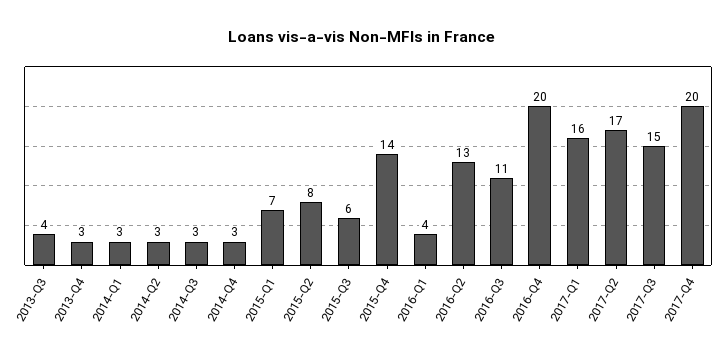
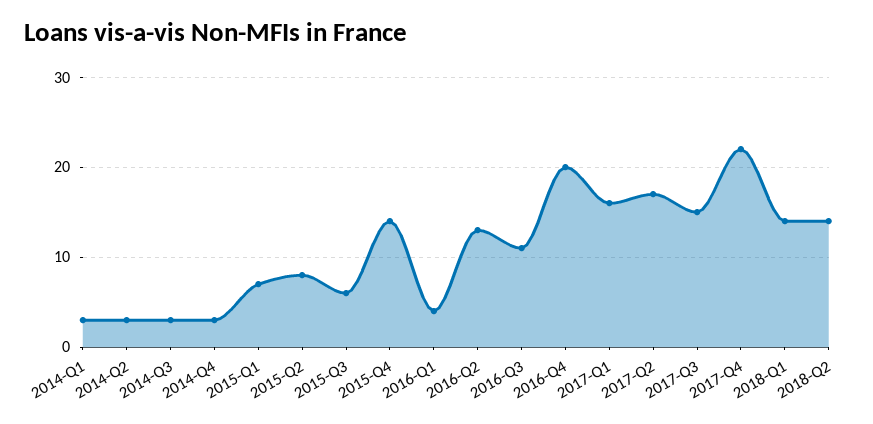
2013-Q3: 4 -> none
2013-Q4: 3 -> none
2017-Q4: 20 -> 22
2018-Q1: none -> 14
2018-Q2: none -> 14

